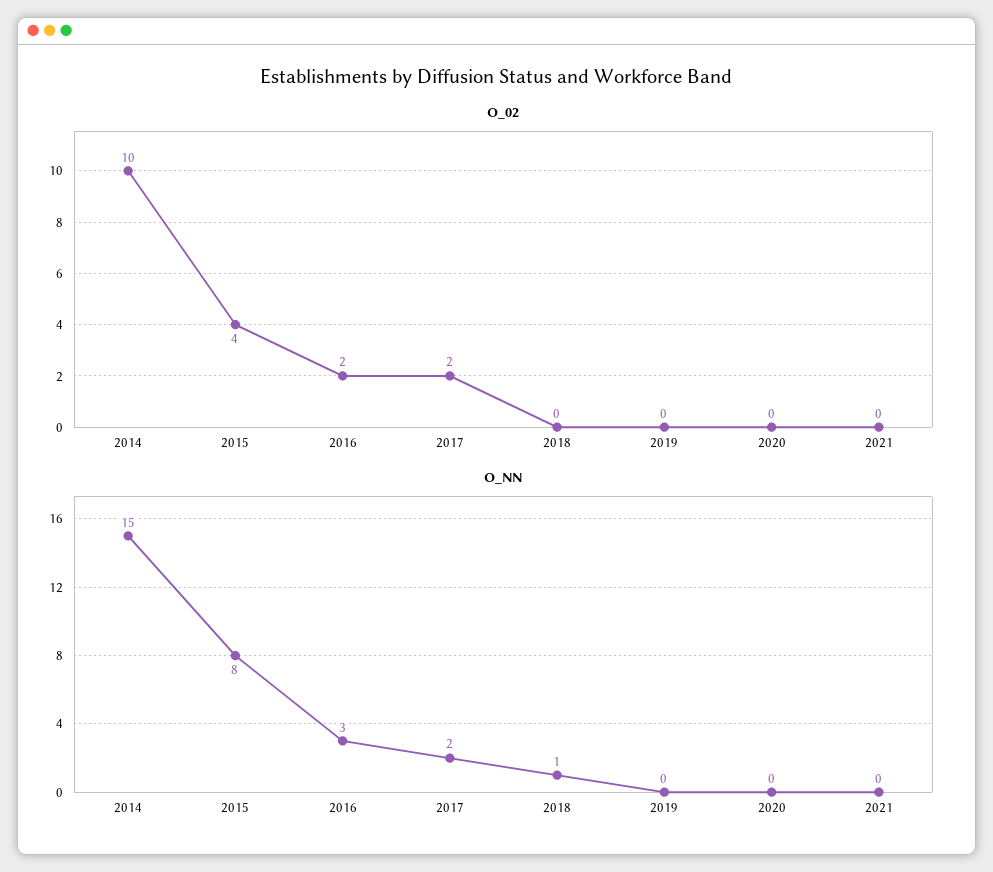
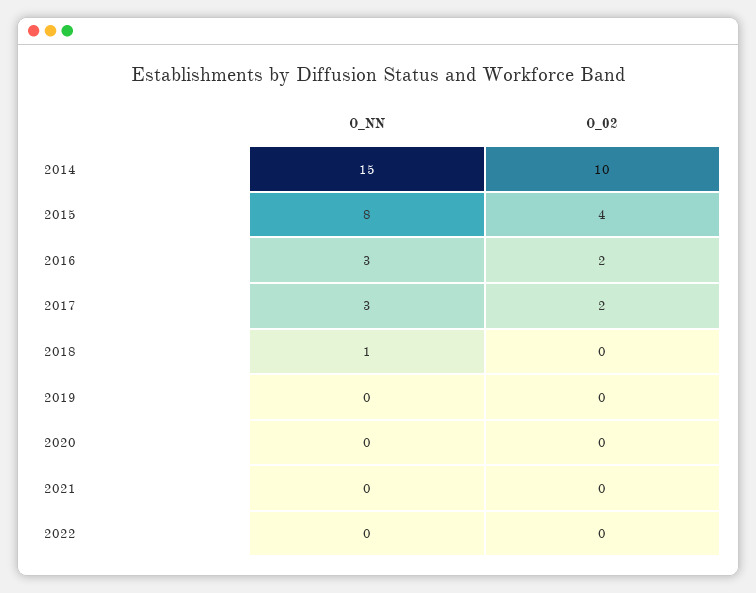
O_NN, 2017: 2 -> 3
O_NN, 2022: none -> 0
O_02, 2022: none -> 0

